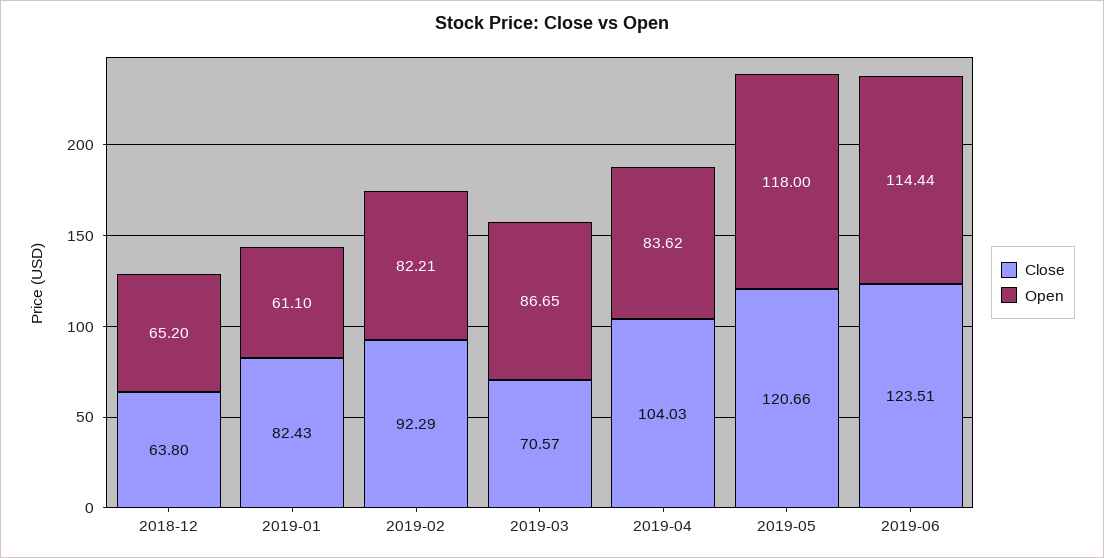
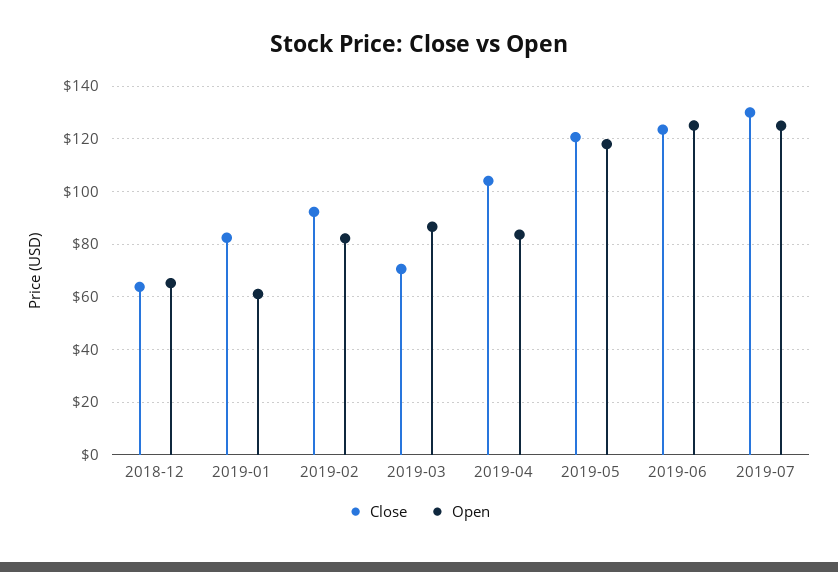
Open, 2019-06: 114.44 -> 125
Close, 2019-07: none -> 130
Open, 2019-07: none -> 125

